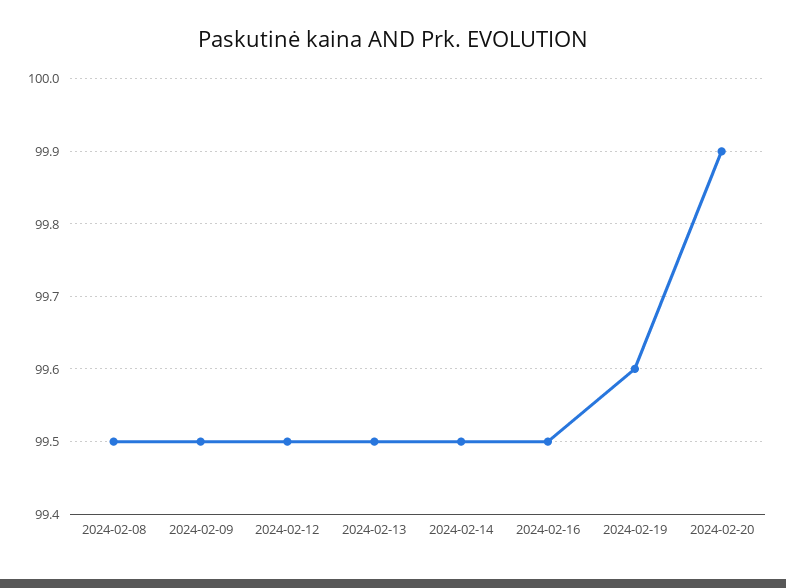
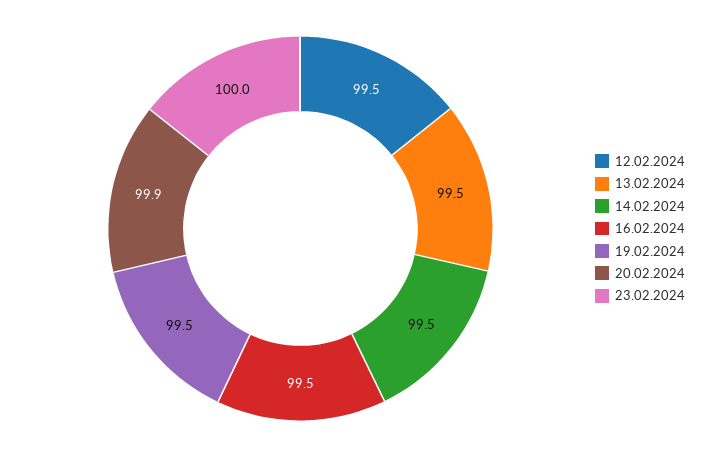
2024-02-08: 99.5 -> none
2024-02-09: 99.5 -> none
2024-02-19: 99.6 -> 99.5
23.02.2024: none -> 100

